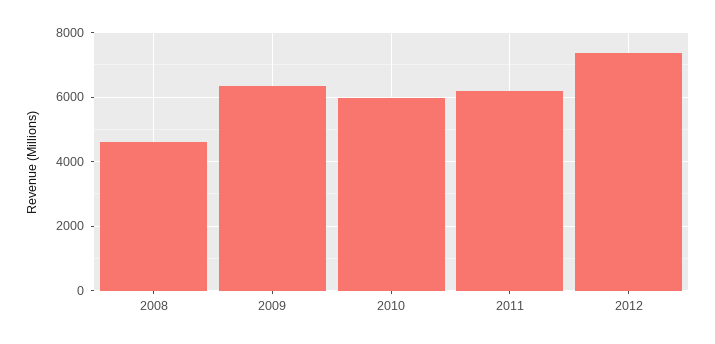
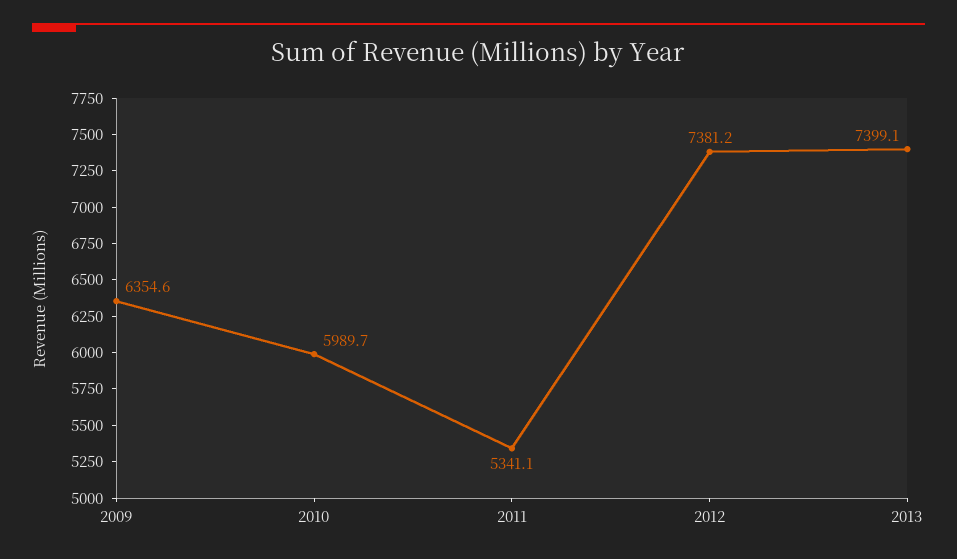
2008: 4600 -> none
2011: 6200 -> 5341.1
2013: none -> 7399.1

